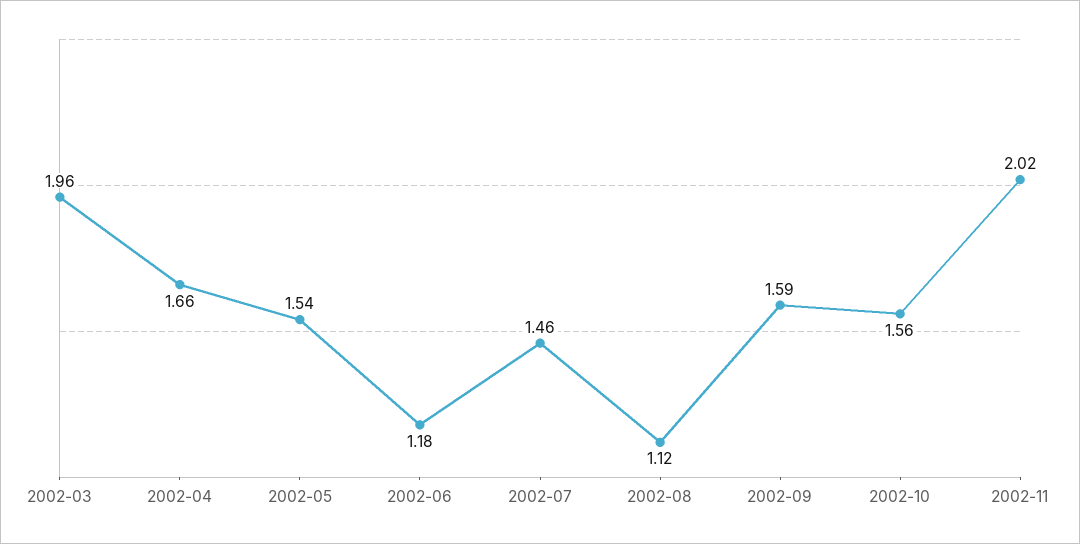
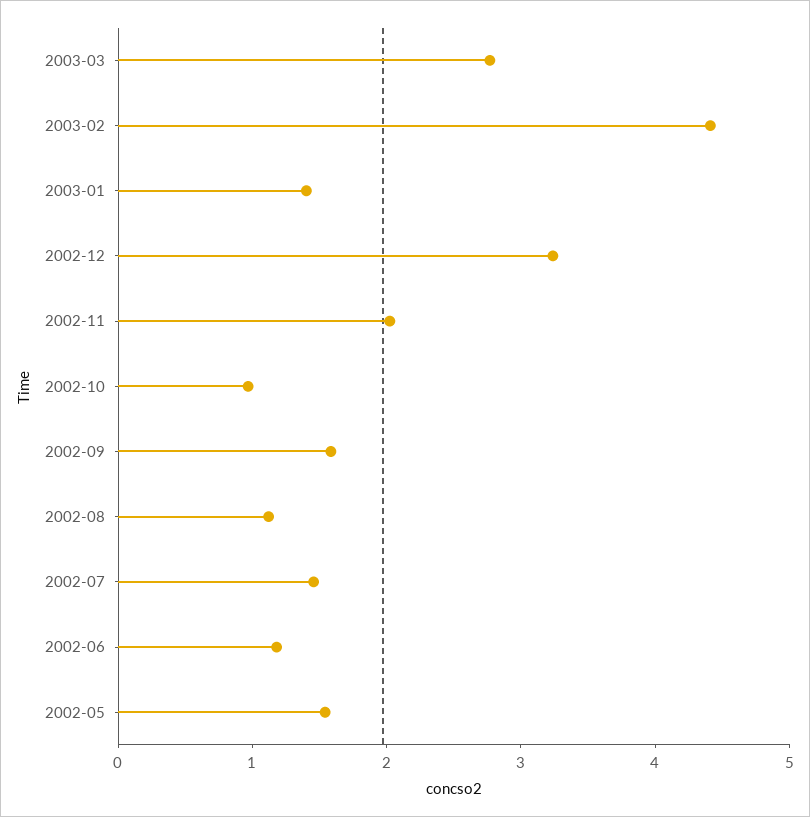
2002-03: 1.96 -> none
2002-04: 1.66 -> none
2002-10: 1.56 -> 1
2003-03: none -> 2.8
2003-02: none -> 4.4
2003-01: none -> 1.4
2002-12: none -> 3.2

